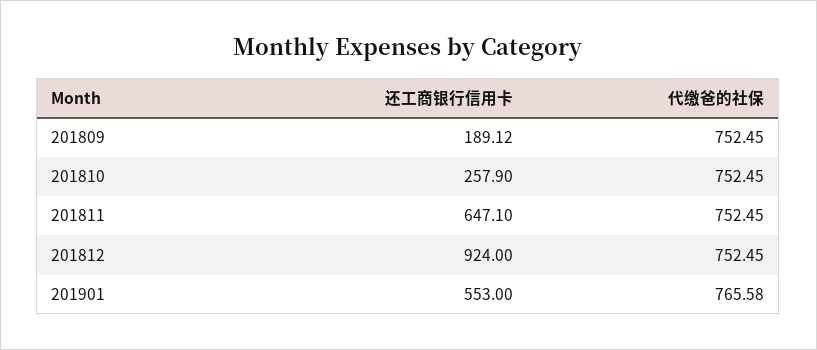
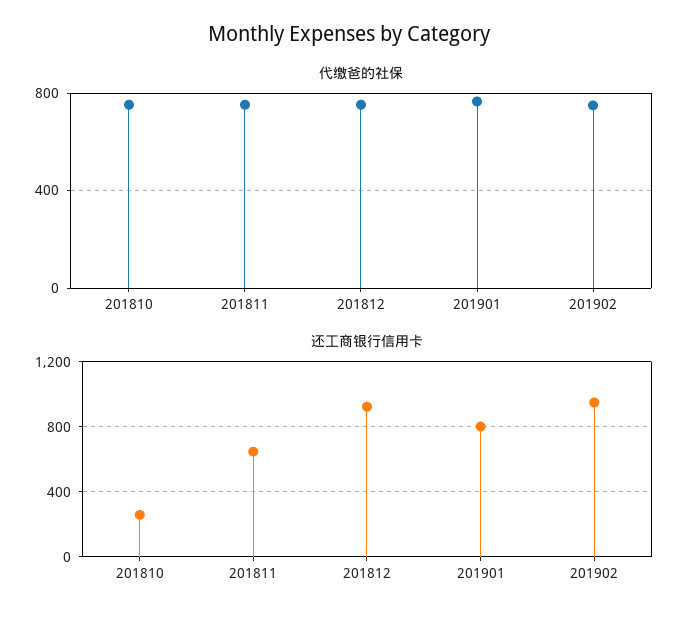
还工商银行信用卡, 201809: 189.12 -> none
代缴爸的社保, 201809: 752.45 -> none
还工商银行信用卡, 201901: 553 -> 800
代缴爸的社保, 201902: none -> 750
还工商银行信用卡, 201902: none -> 950

